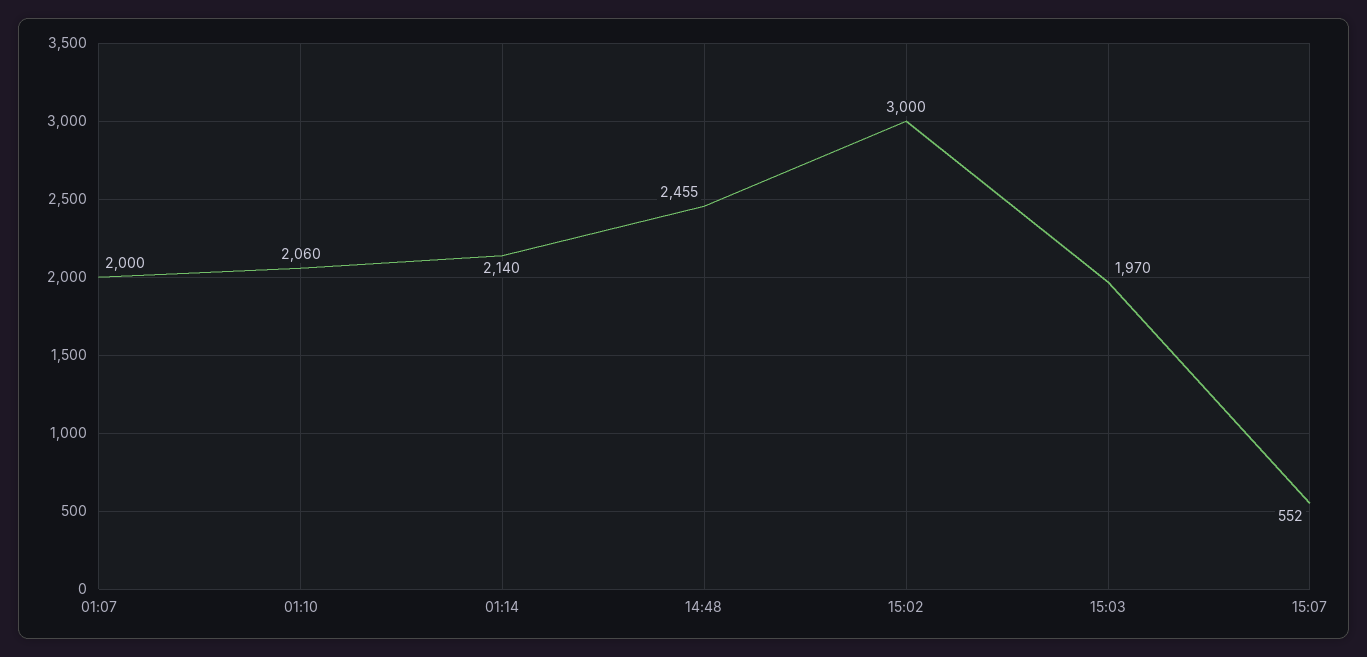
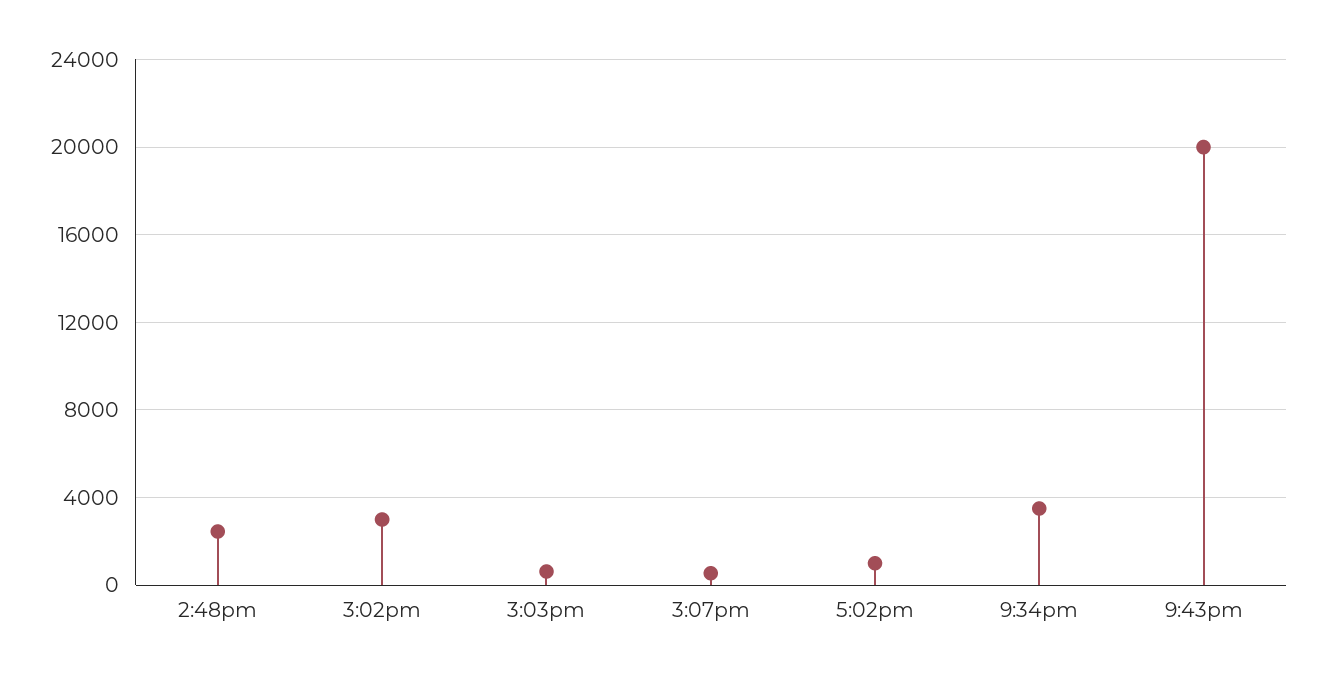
01:07: 2000 -> none
01:10: 2060 -> none
01:14: 2140 -> none
15:03: 1970 -> 500
5:02pm: none -> 1000
9:34pm: none -> 3500
9:43pm: none -> 20000

